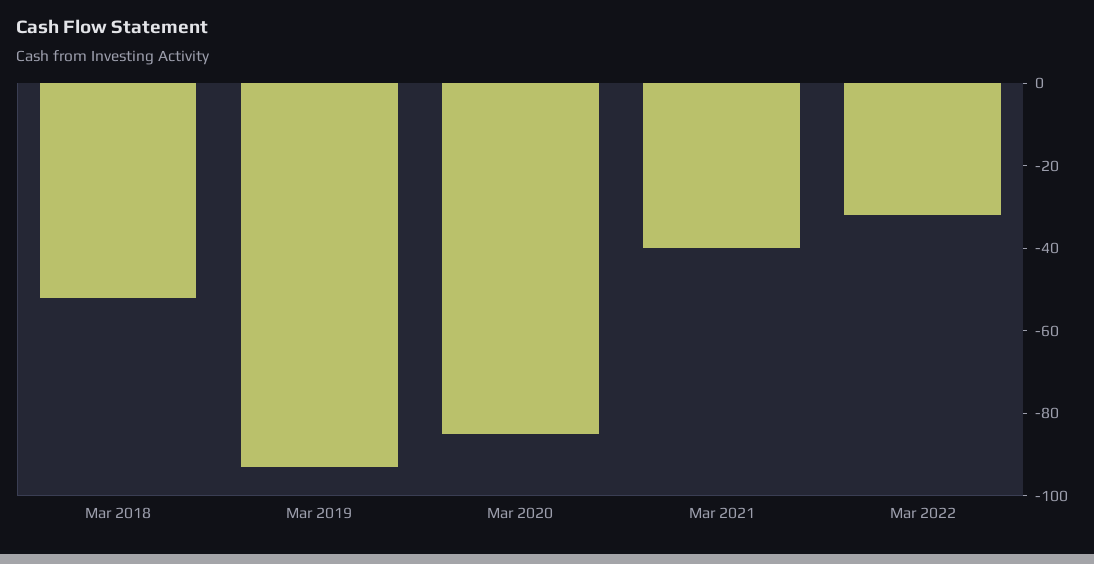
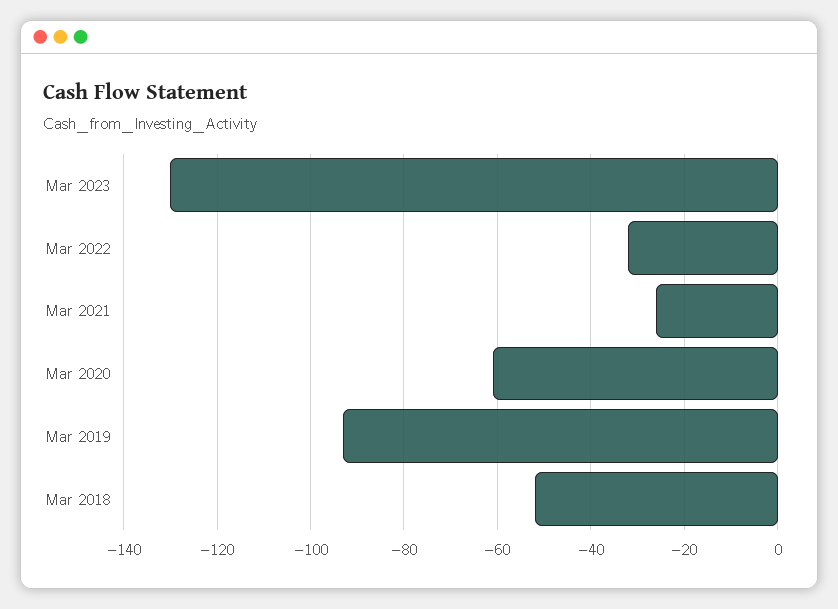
Mar 2020: -85 -> -60
Mar 2021: -40 -> -25
Mar 2023: none -> -130

